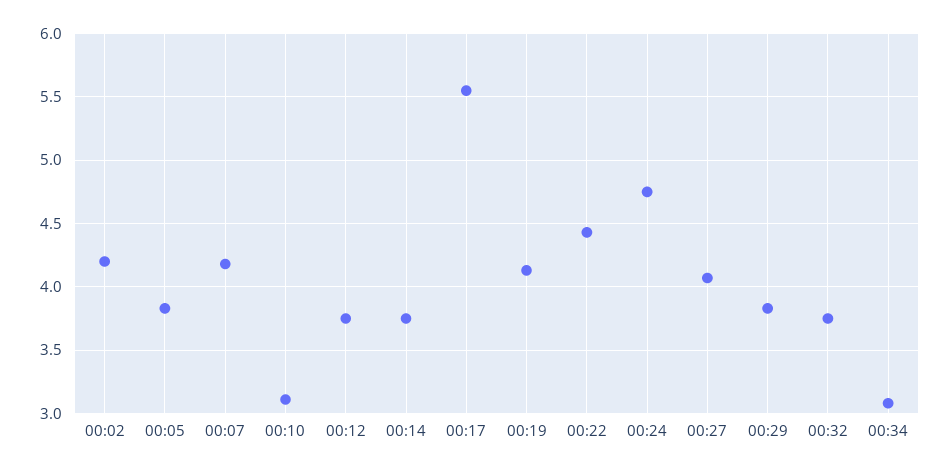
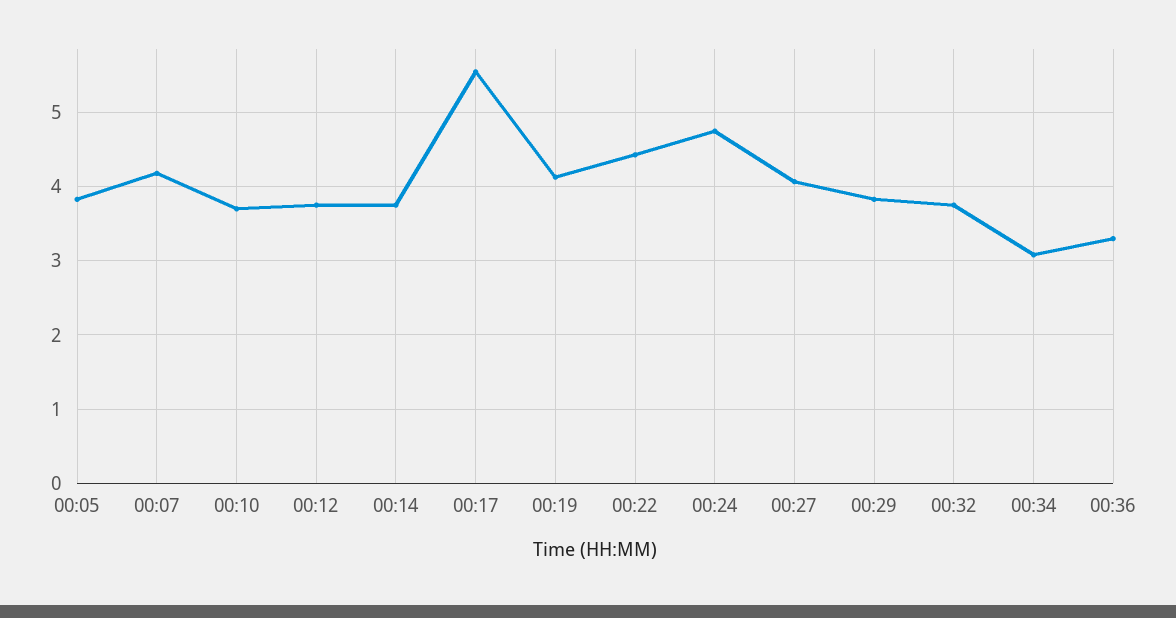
00:02: 4.2 -> none
00:10: 3.1 -> 3.7
00:36: none -> 3.3

